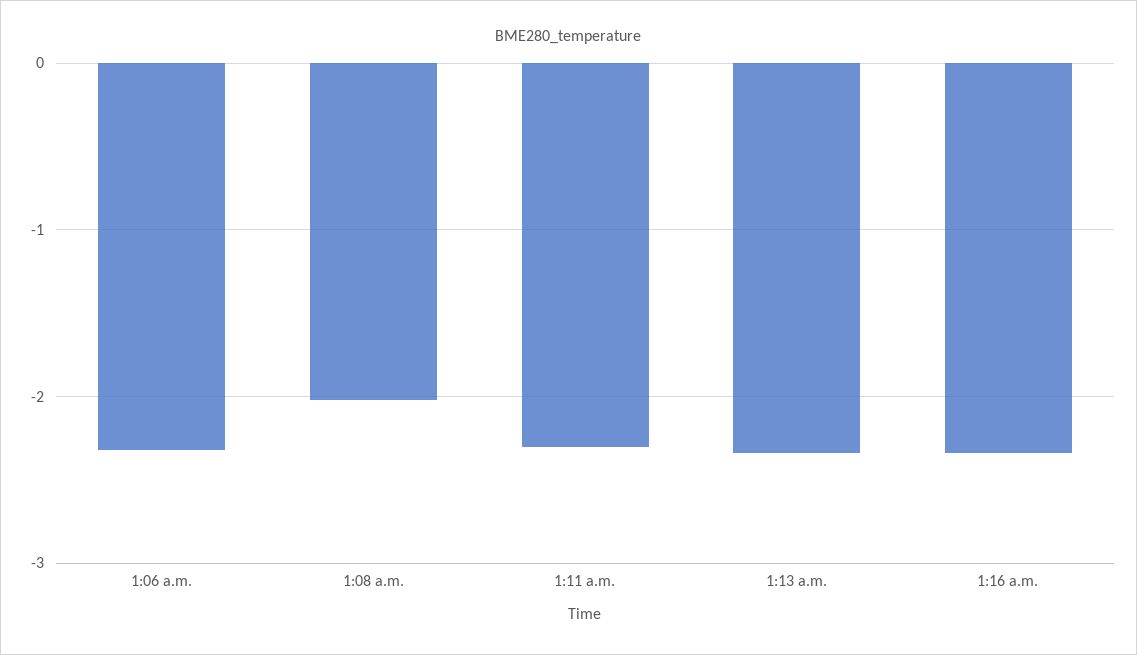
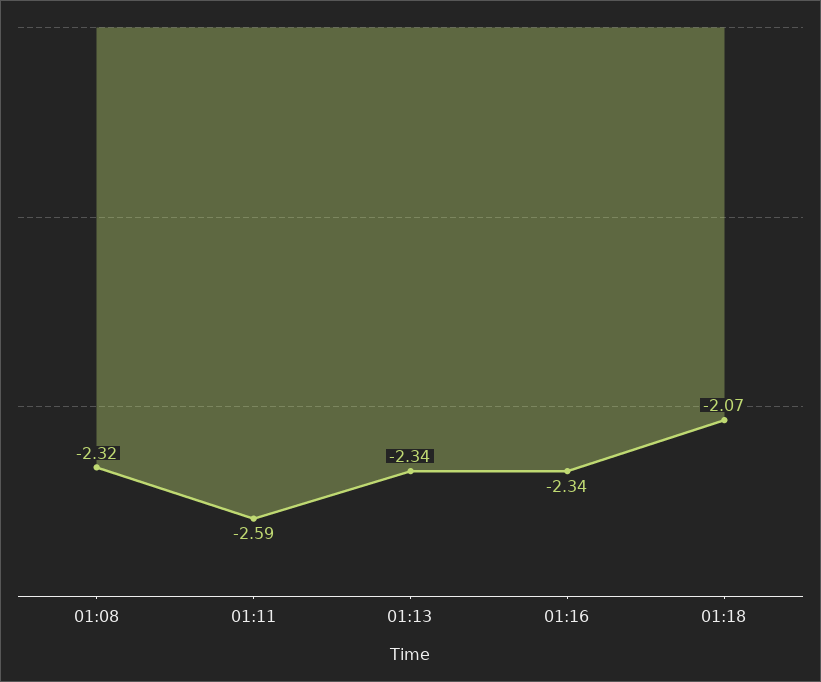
1:06 a.m.: -2.3 -> none
1:08 a.m.: -2 -> -2.32
1:11 a.m.: -2.3 -> -2.59
01:18: none -> -2.07

